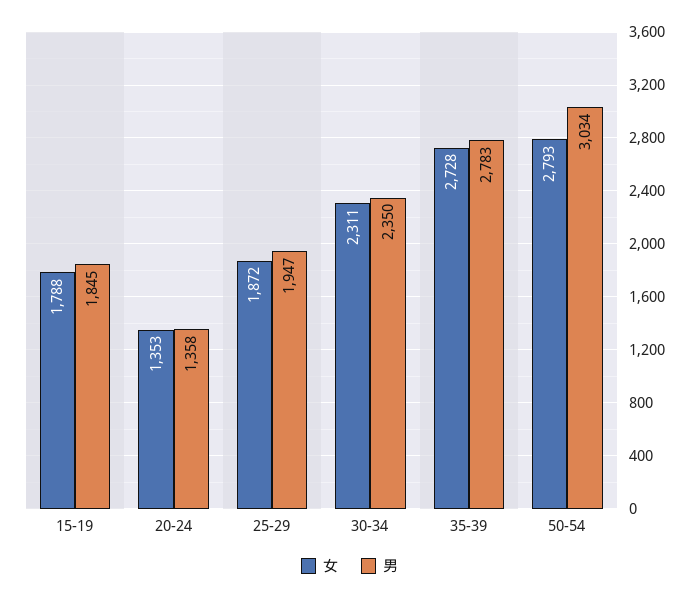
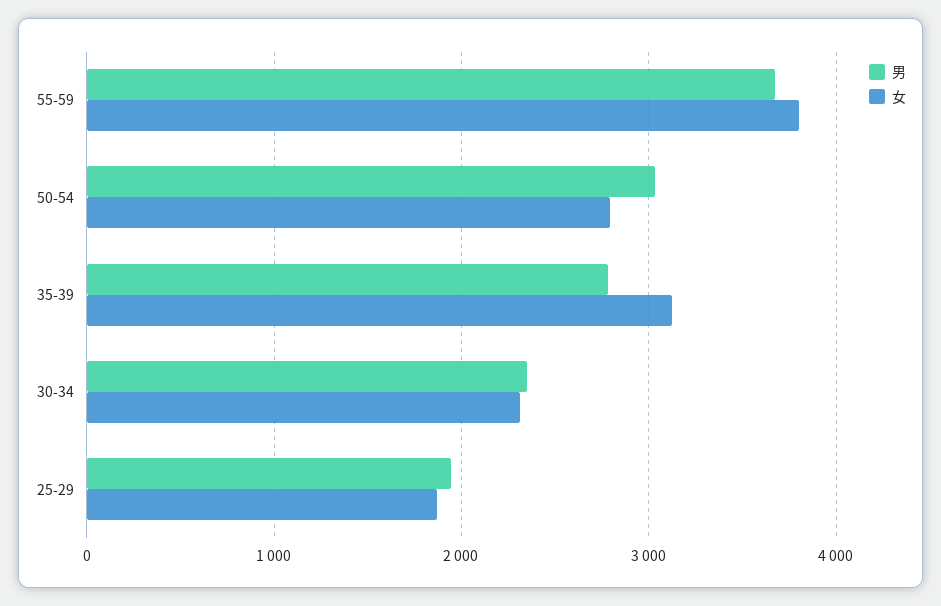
女, 15-19: 1788 -> none
男, 15-19: 1845 -> none
女, 20-24: 1353 -> none
男, 20-24: 1358 -> none
女, 35-39: 2728 -> 3100
男, 55-59: none -> 3700
女, 55-59: none -> 3800

